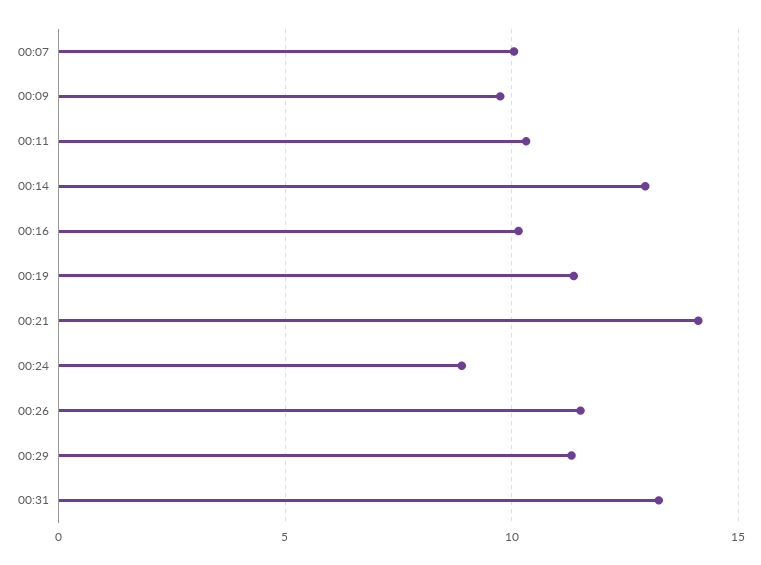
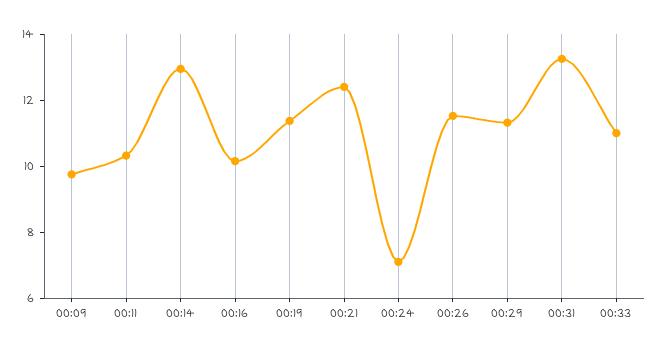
00:07: 10 -> none
00:21: 14 -> 12.5
00:24: 9 -> 7
00:33: none -> 11

